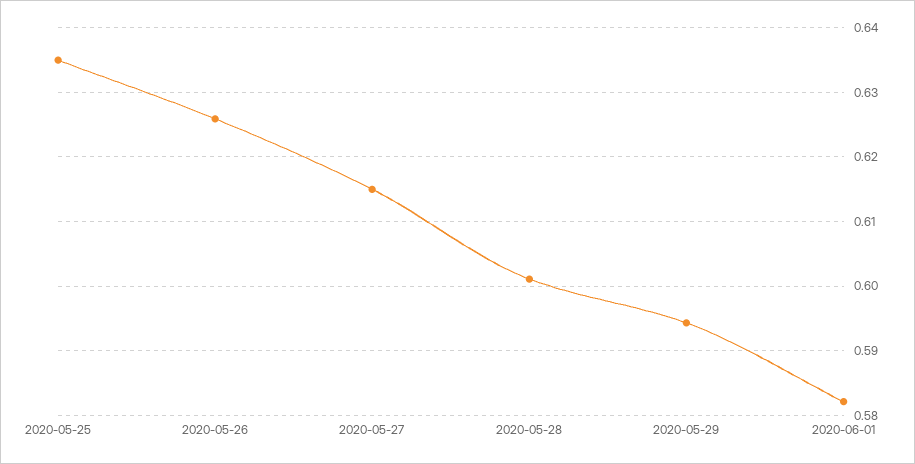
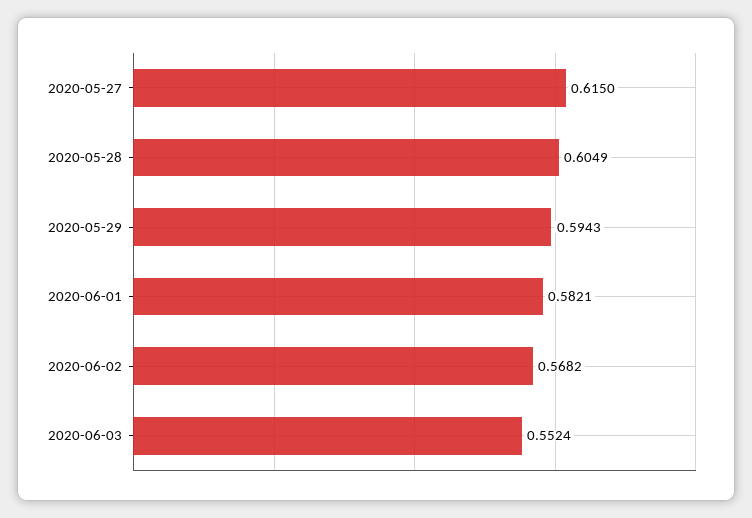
2020-05-25: 0.635 -> none
2020-05-26: 0.626 -> none
2020-05-28: 0.601 -> 0.6049
2020-06-02: none -> 0.5682
2020-06-03: none -> 0.5524

